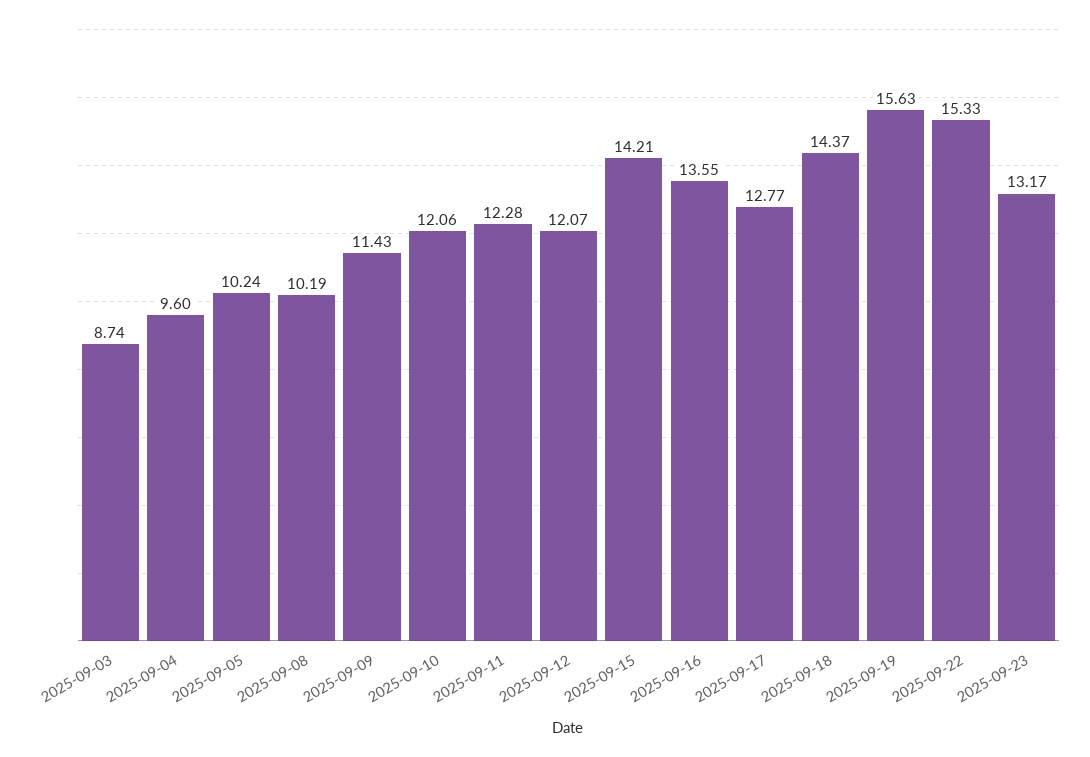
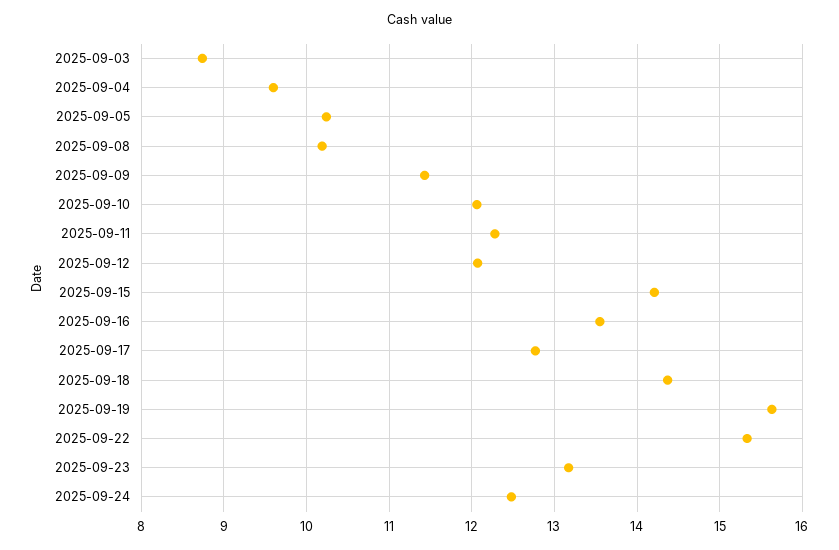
2025-09-24: none -> 12.5

